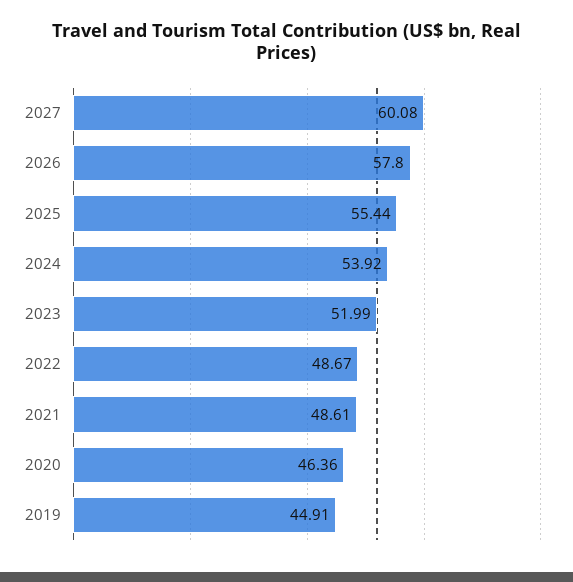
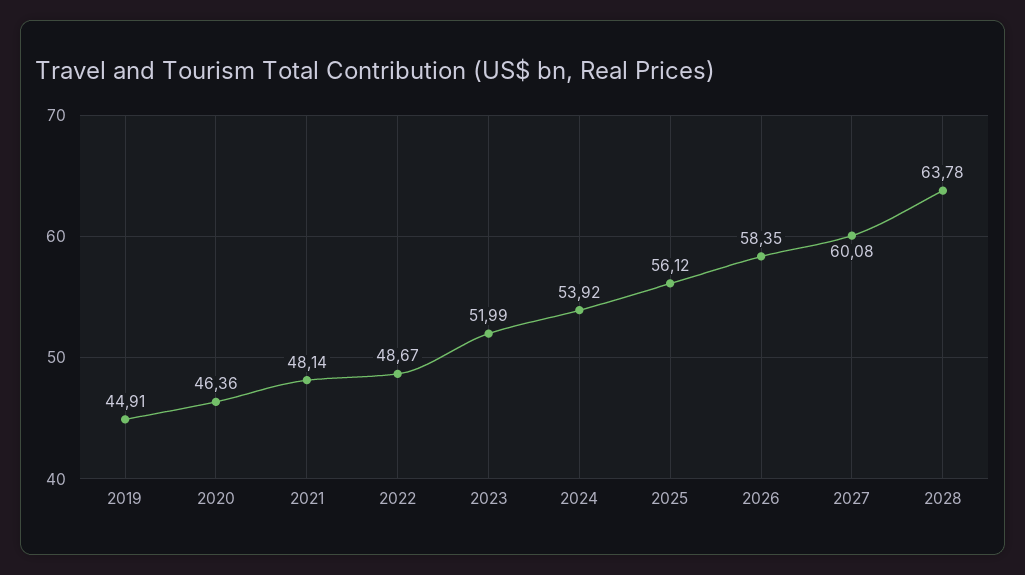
2026: 57.8 -> 58.35
2025: 55.44 -> 56.12
2021: 48.61 -> 48.14
2028: none -> 63.78

